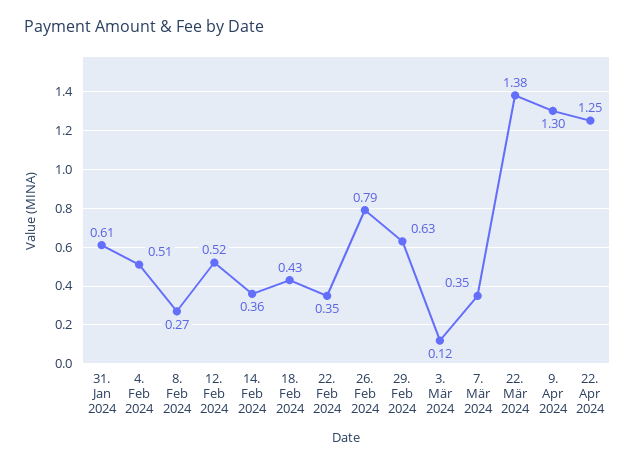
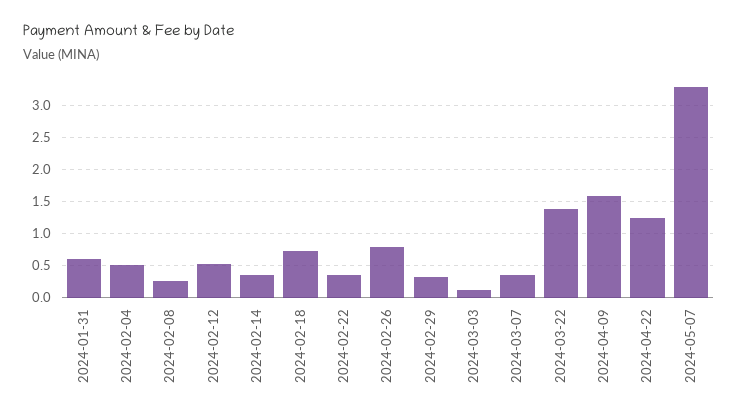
18. Feb 2024: 0.43 -> 0.7
29. Feb 2024: 0.63 -> 0.3
9. Apr 2024: 1.3 -> 1.6
2024-05-07: none -> 3.3

